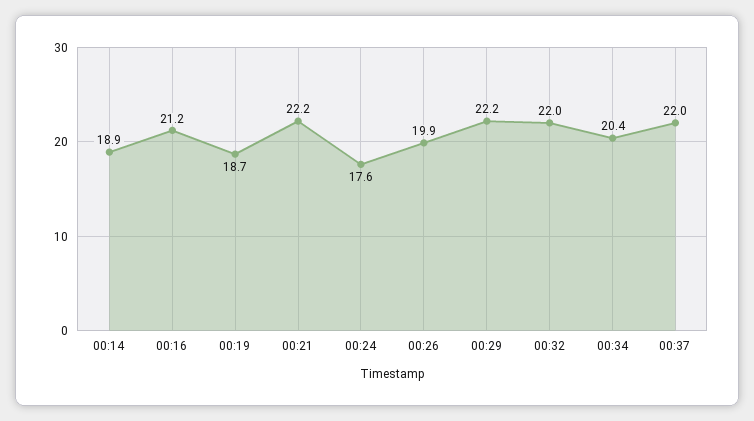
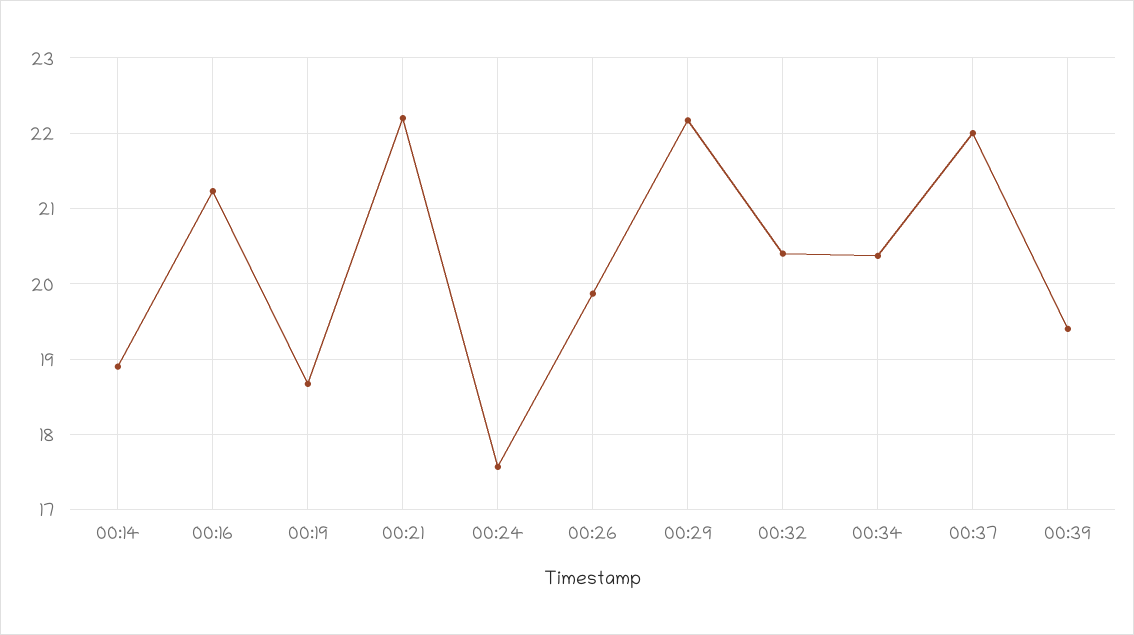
00:32: 22 -> 20.4
00:39: none -> 19.4

